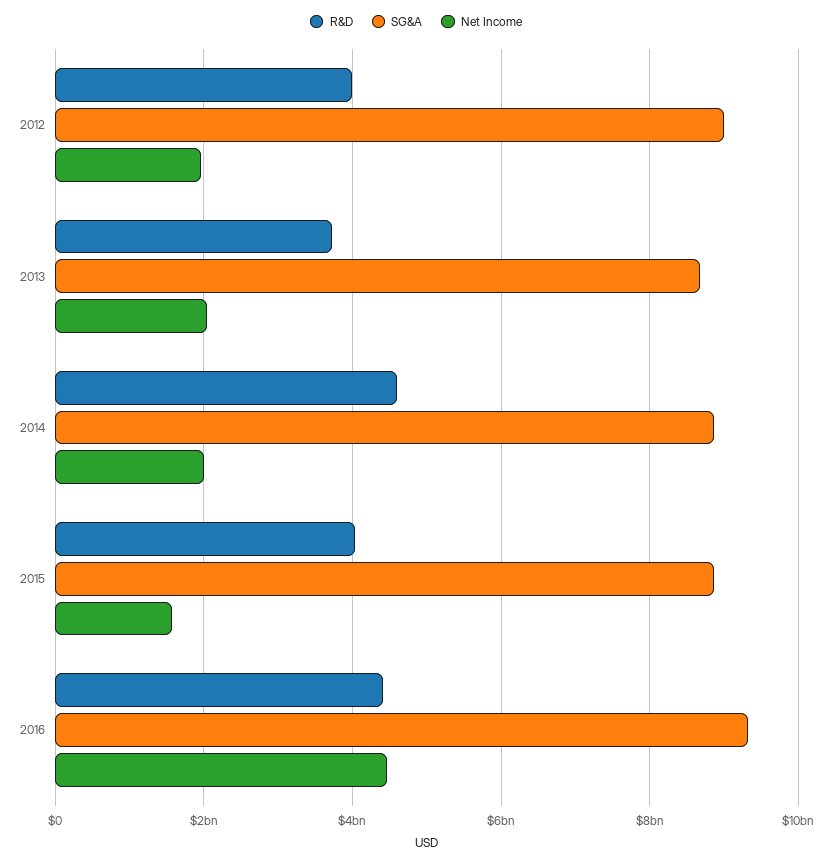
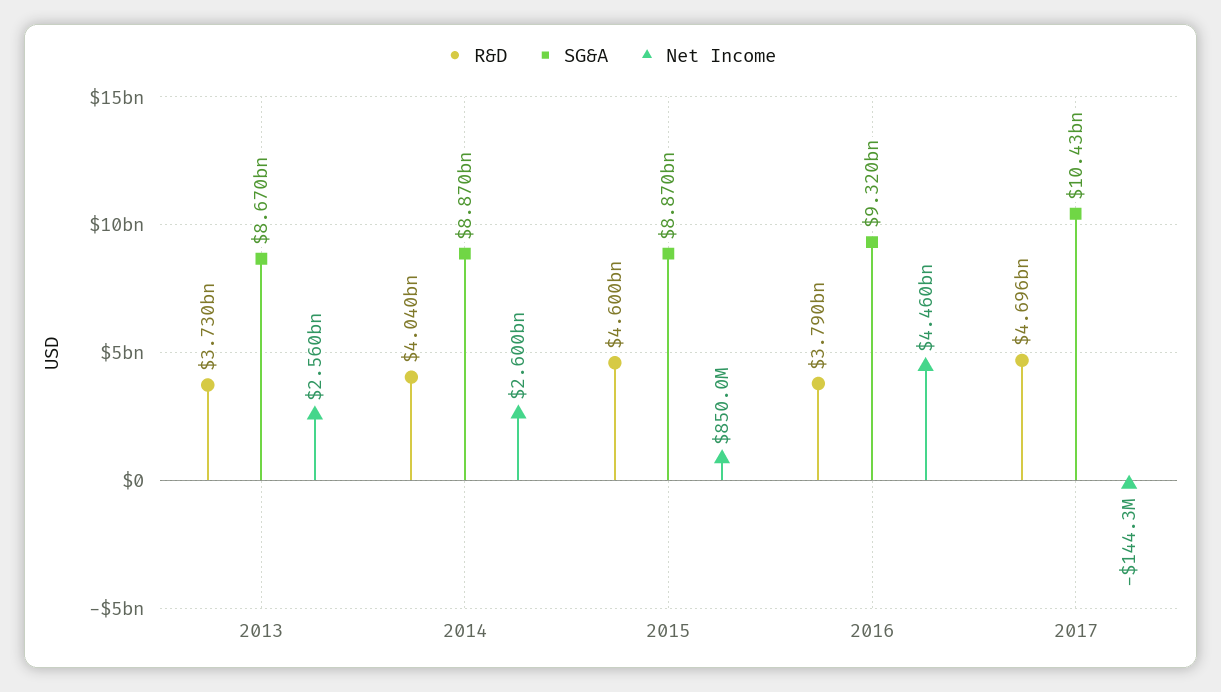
R&D, 2012: 4000000000 -> none
SG&A, 2012: 9000000000 -> none
Net Income, 2012: 2000000000 -> none
Net Income, 2013: 2000000000 -> 2560000000
R&D, 2014: 4600000000 -> 4040000000
Net Income, 2014: 2000000000 -> 2600000000
R&D, 2015: 4000000000 -> 4600000000
Net Income, 2015: 1600000000 -> 850000000
R&D, 2016: 4400000000 -> 3790000000
R&D, 2017: none -> 4696000000
SG&A, 2017: none -> 10430000000
Net Income, 2017: none -> -144300000

